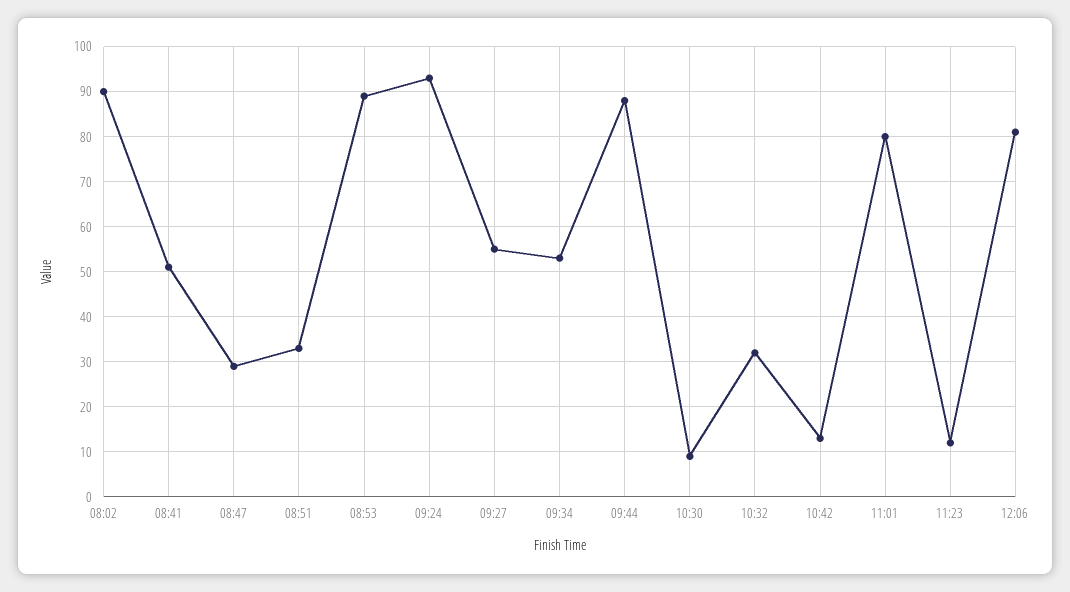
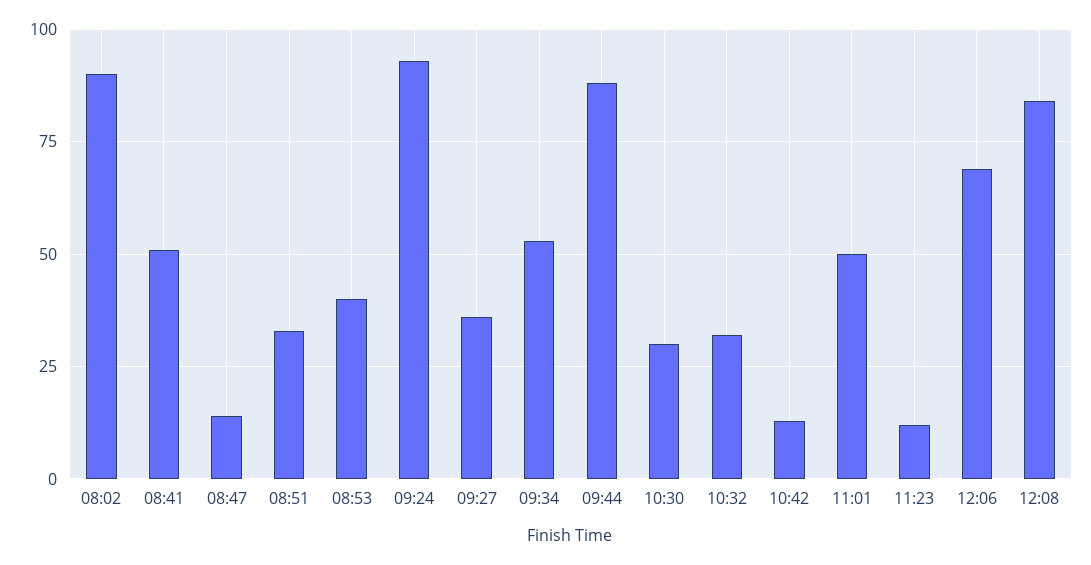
08:47: 30 -> 15
08:53: 90 -> 40
09:27: 55 -> 35
10:30: 10 -> 30
11:01: 80 -> 50
12:06: 80 -> 70
12:08: none -> 85

